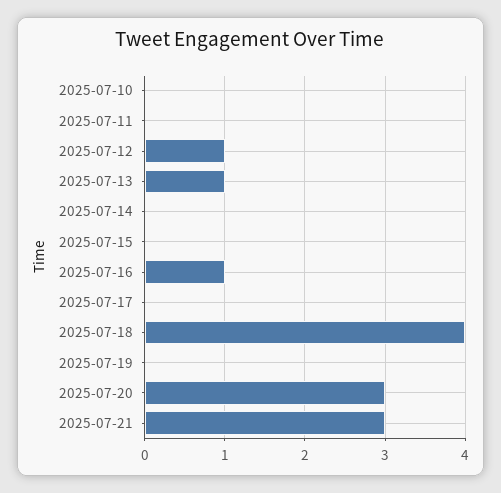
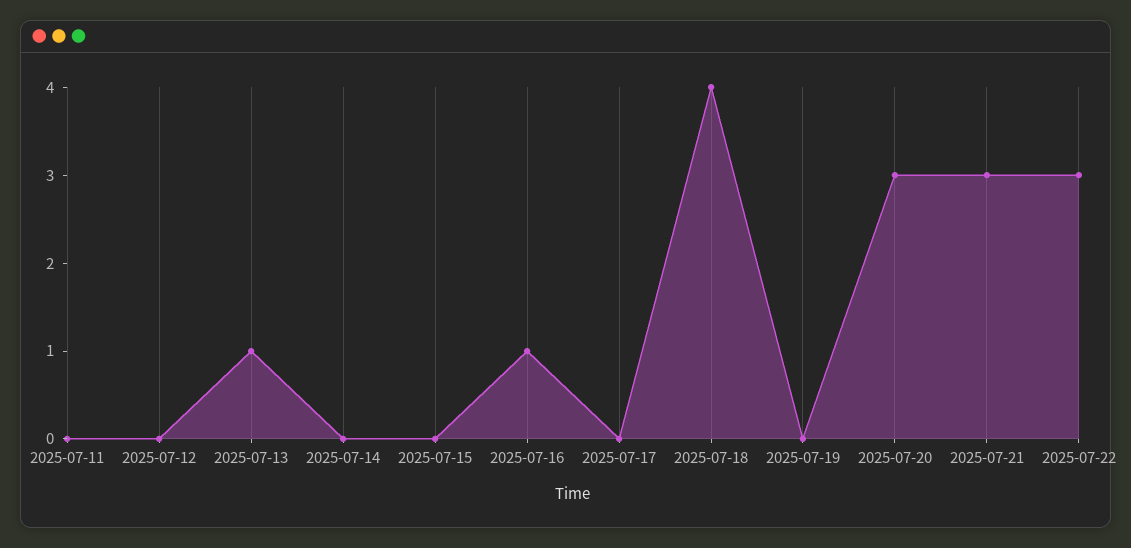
2025-07-10: 0 -> none
2025-07-12: 1 -> 0
2025-07-22: none -> 3

